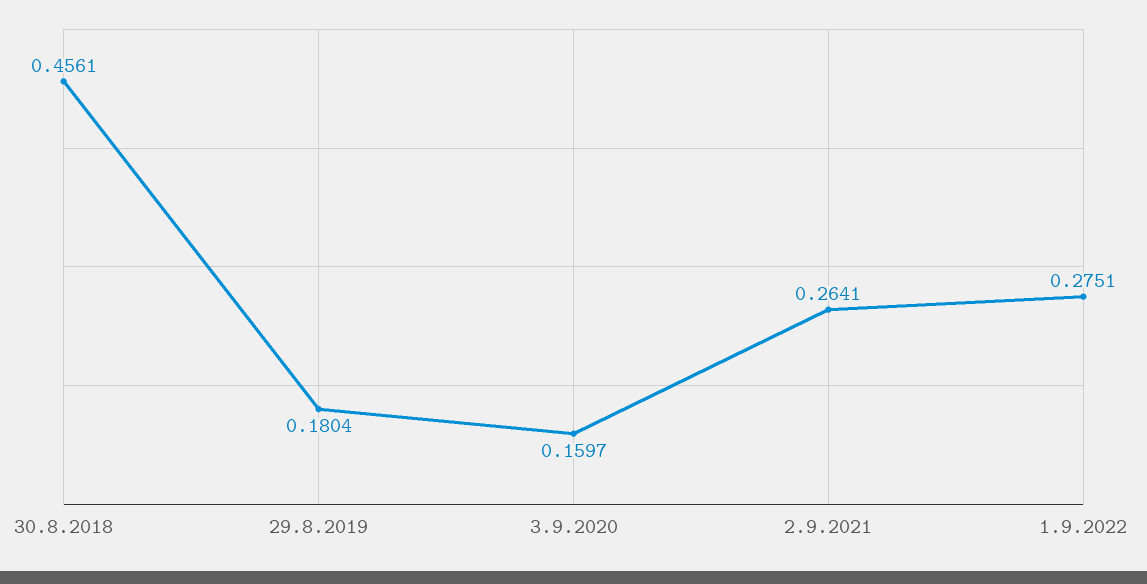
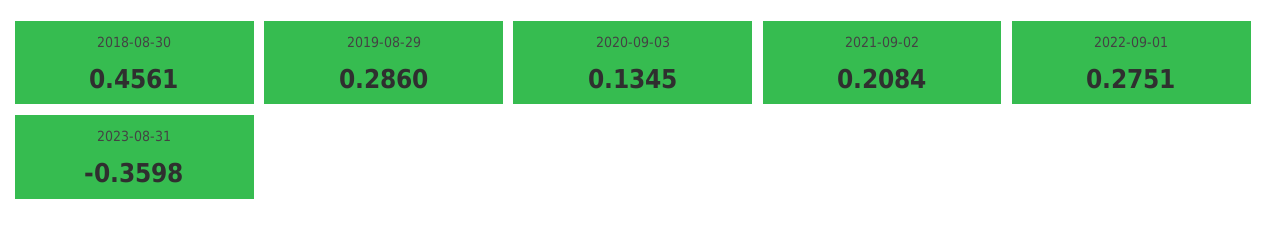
29.8.2019: 0.1804 -> 0.286
3.9.2020: 0.1597 -> 0.1345
2.9.2021: 0.2641 -> 0.2084
2023-08-31: none -> -0.3598

